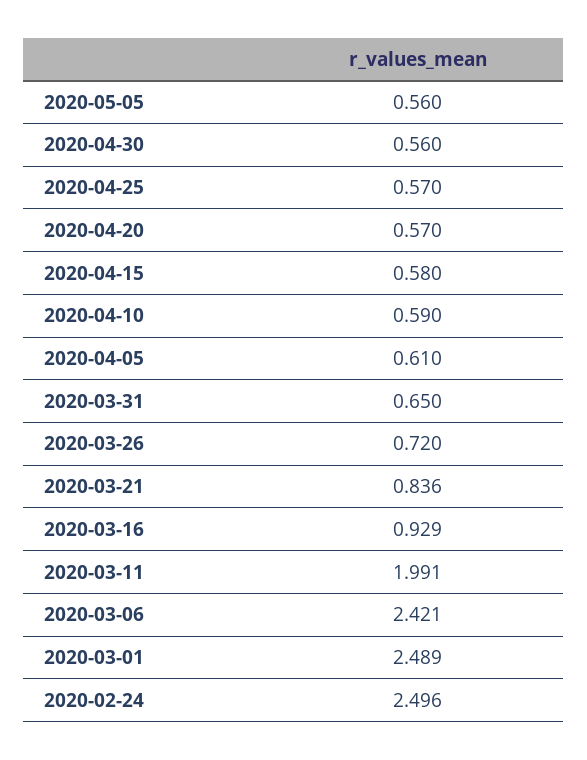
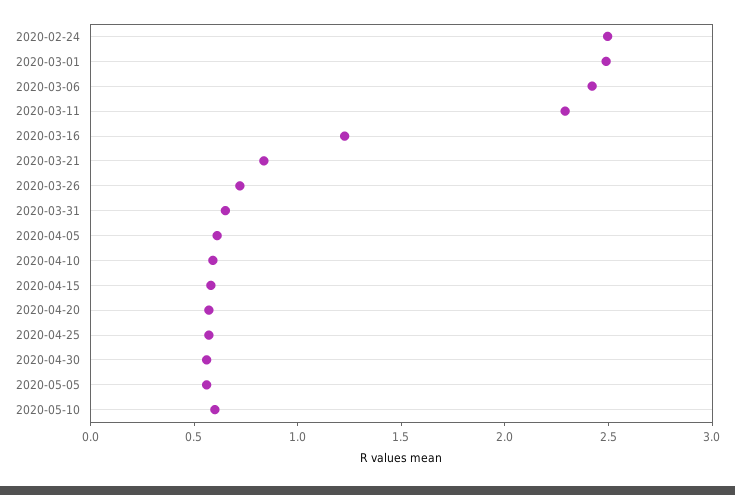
2020-03-16: 0.929 -> 1.2
2020-03-11: 1.991 -> 2.3
2020-05-10: none -> 0.6

